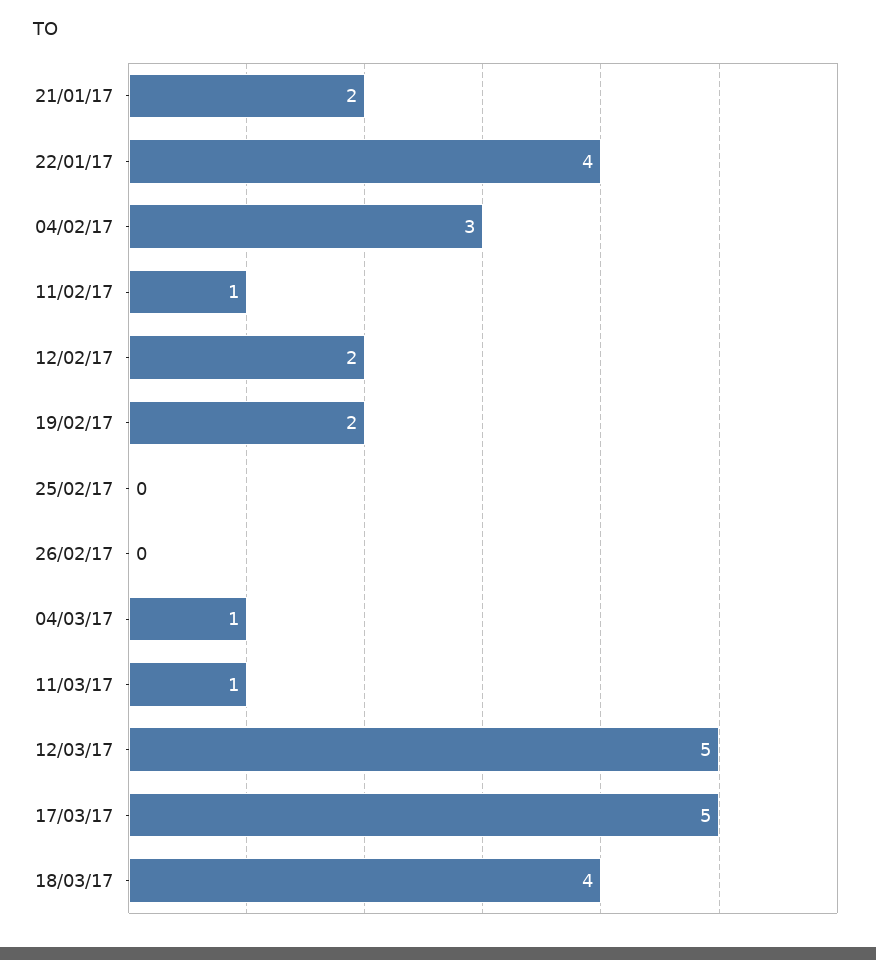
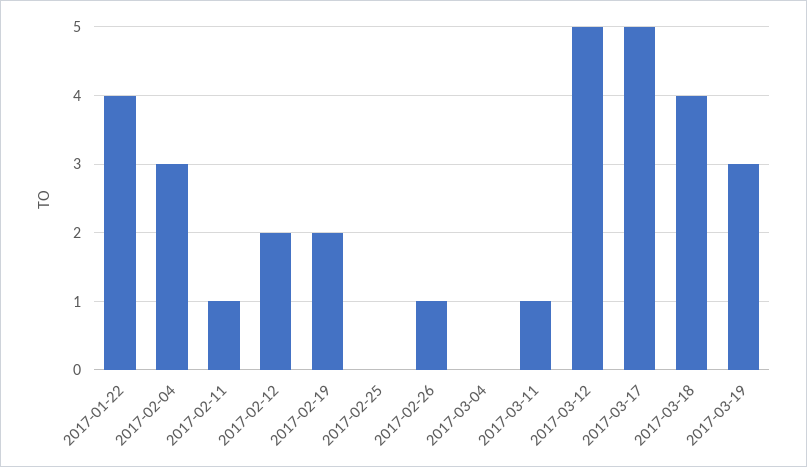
21/01/17: 2 -> none
26/02/17: 0 -> 1
04/03/17: 1 -> 0
2017-03-19: none -> 3

